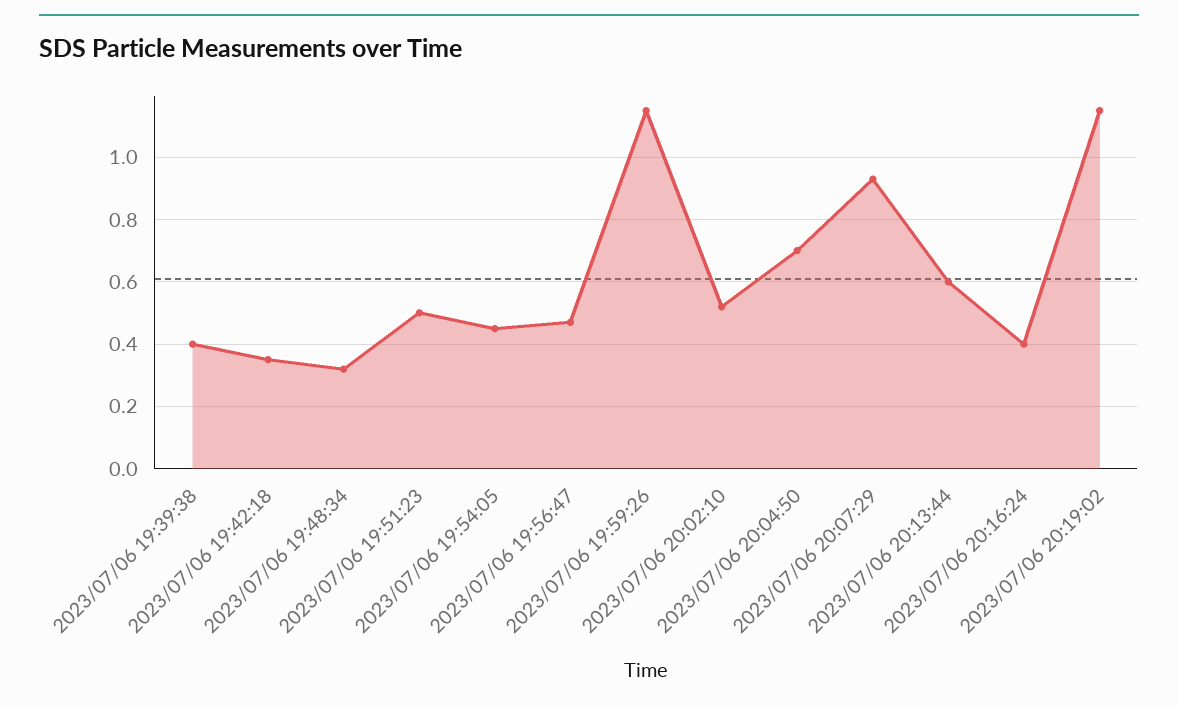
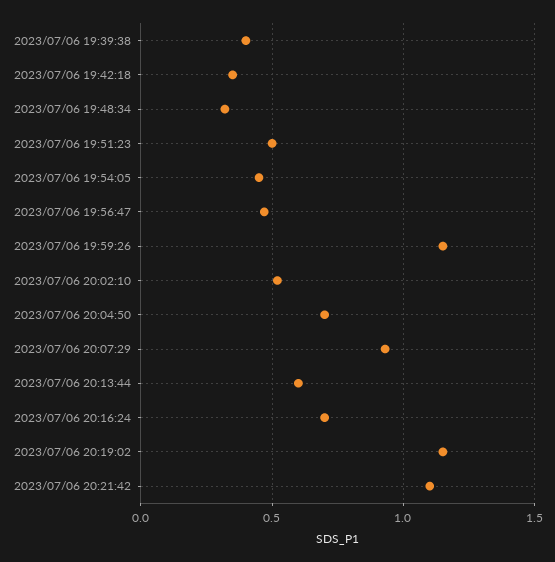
2023/07/06 20:16:24: 0.4 -> 0.7
2023/07/06 20:21:42: none -> 1.1

